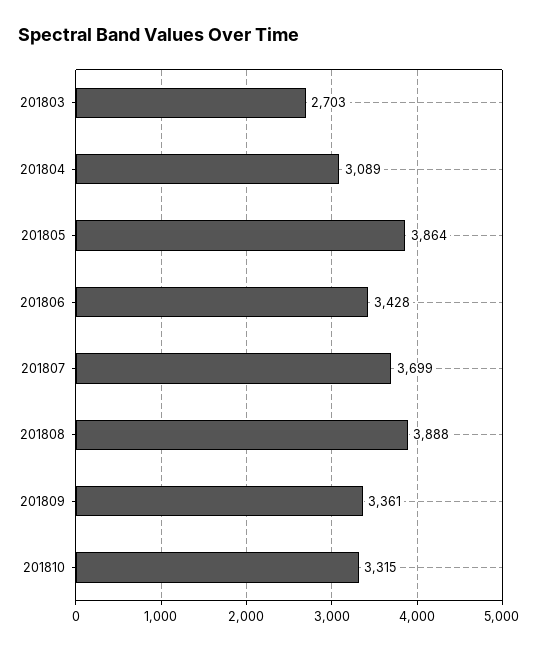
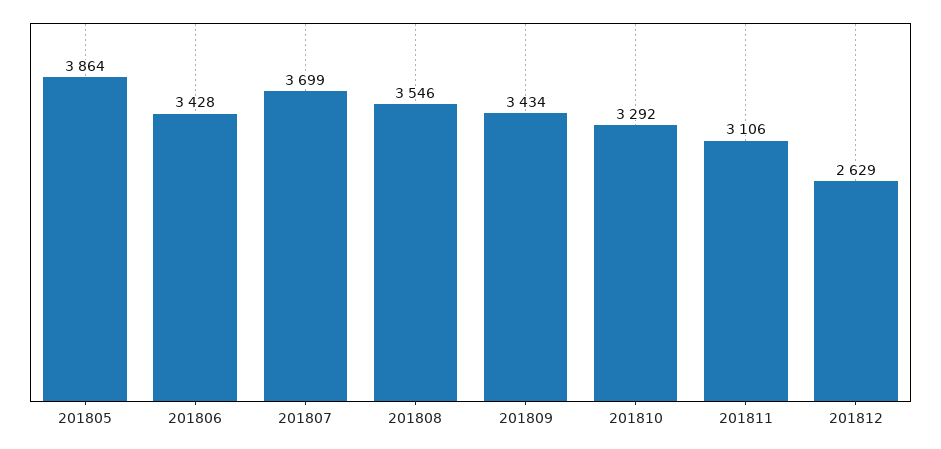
201803: 2703 -> none
201804: 3089 -> none
201808: 3888 -> 3546
201809: 3361 -> 3434
201810: 3315 -> 3292
201811: none -> 3106
201812: none -> 2629

